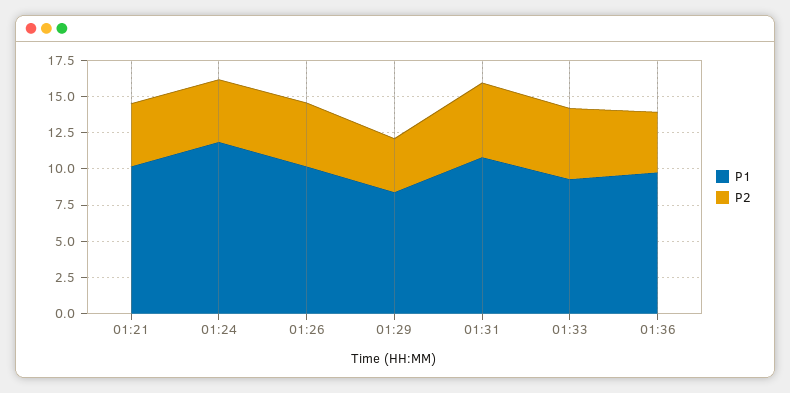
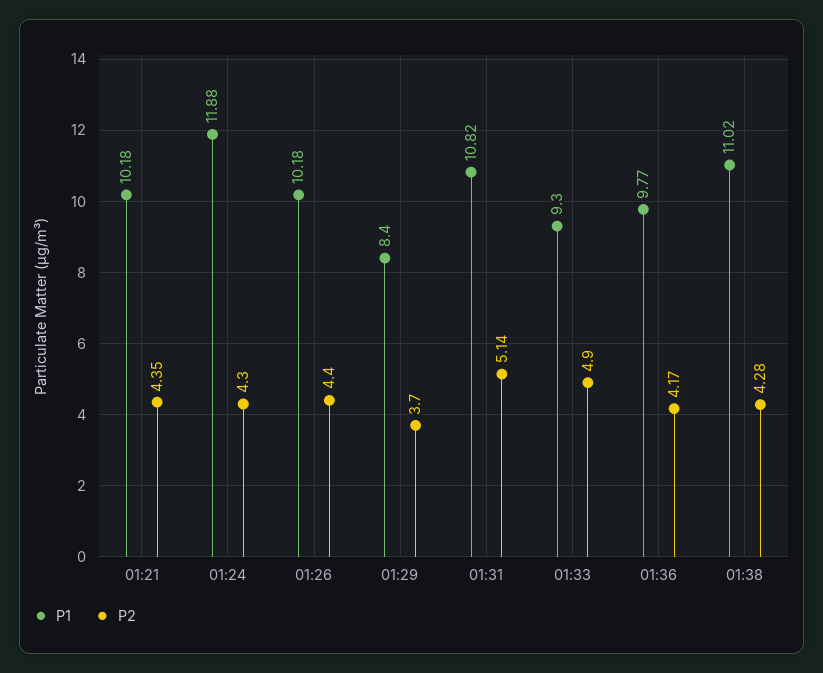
P1, 01:38: none -> 11.02
P2, 01:38: none -> 4.28

